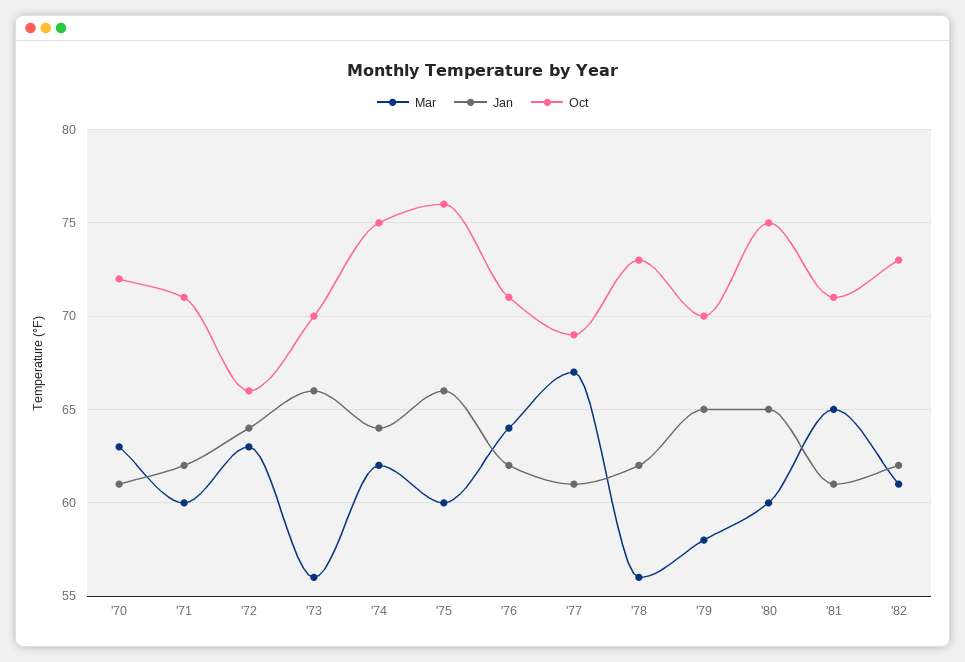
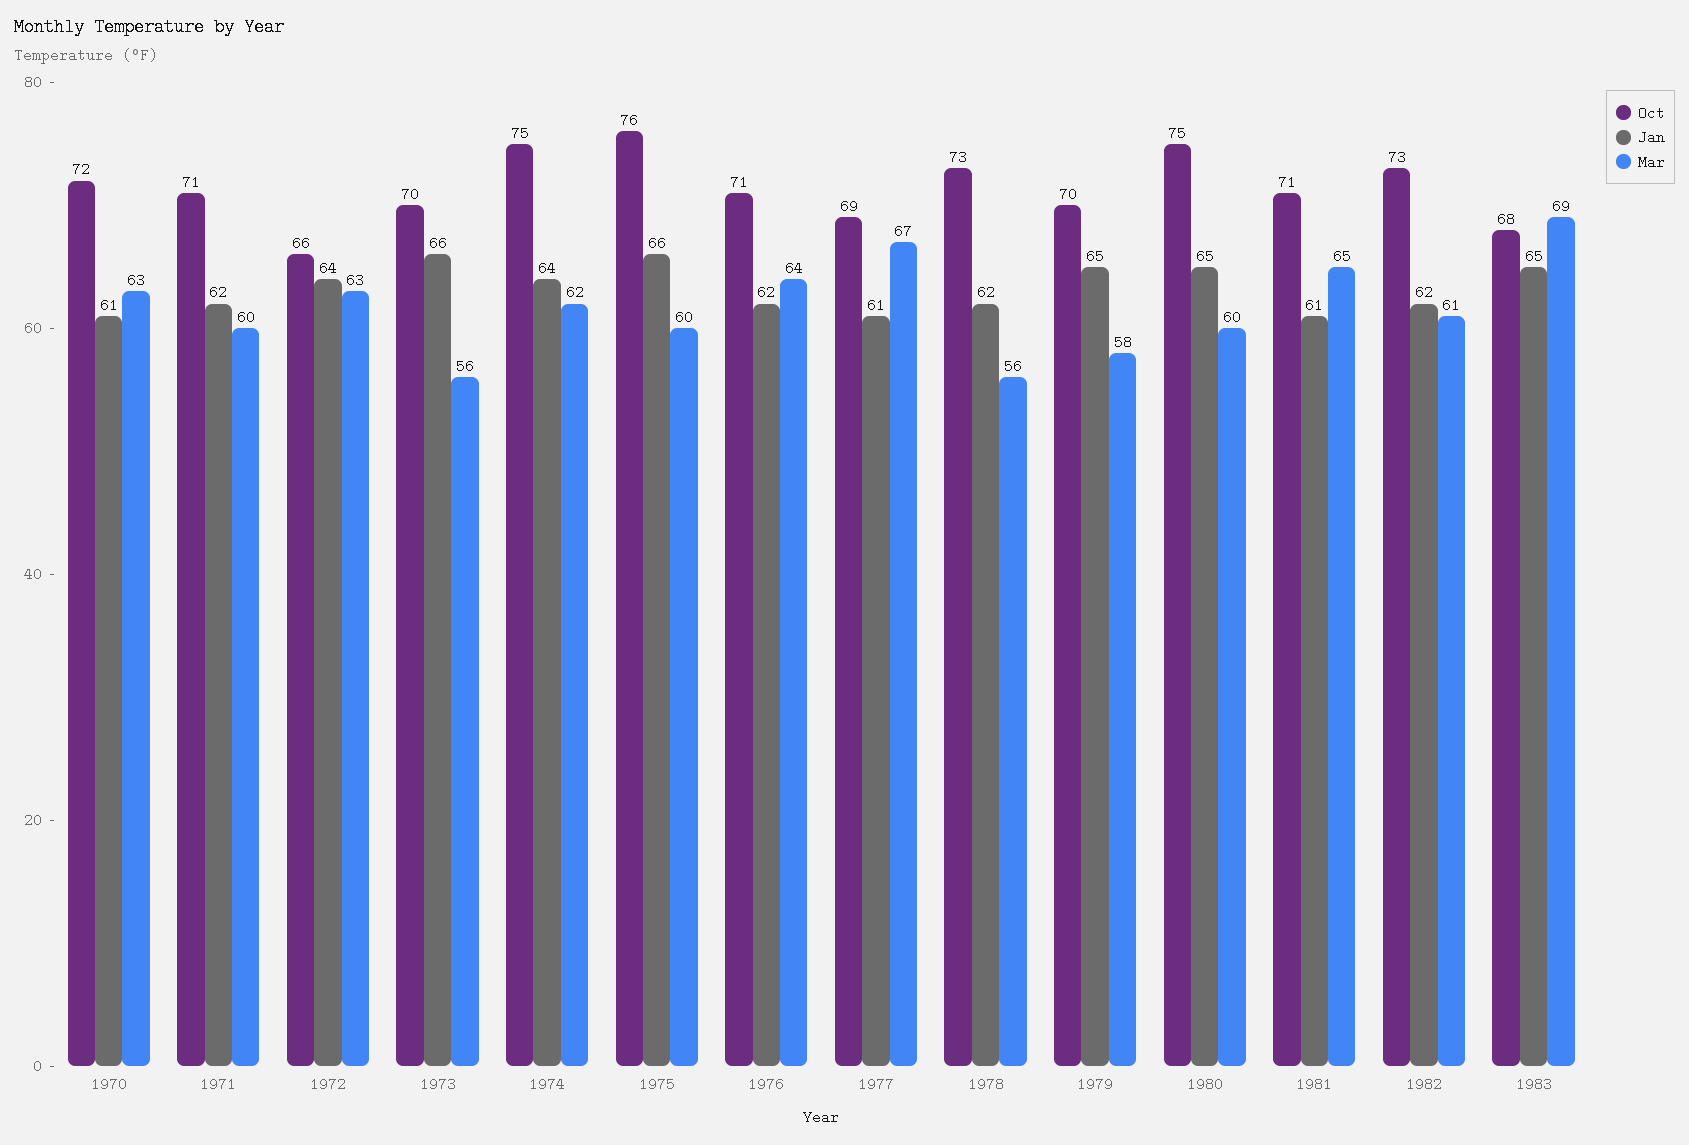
Oct, 1983: none -> 68
Jan, 1983: none -> 65
Mar, 1983: none -> 69

